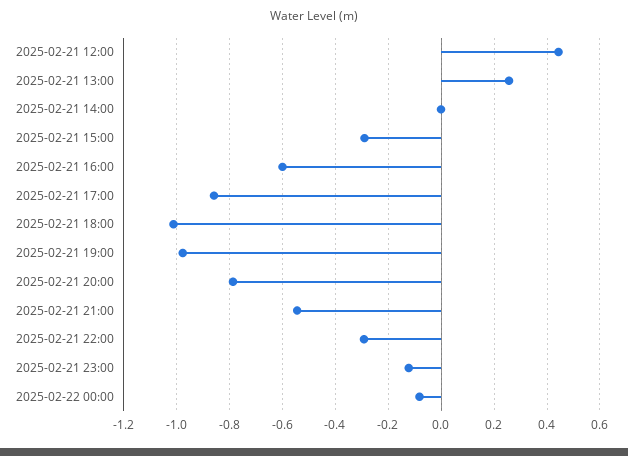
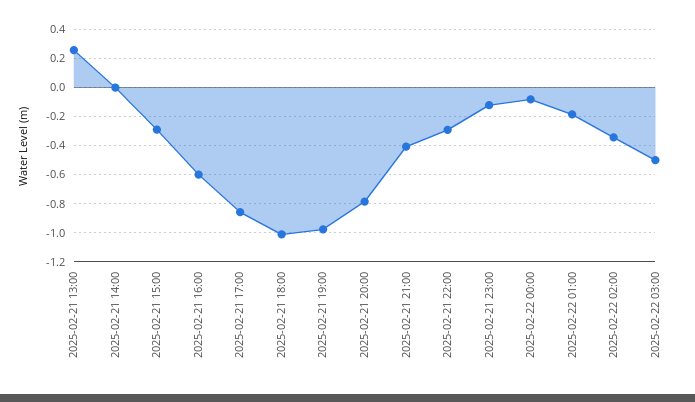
2025-02-21 12:00: 0.45 -> none
2025-02-21 21:00: -0.55 -> -0.4
2025-02-22 01:00: none -> -0.2
2025-02-22 02:00: none -> -0.35
2025-02-22 03:00: none -> -0.5

